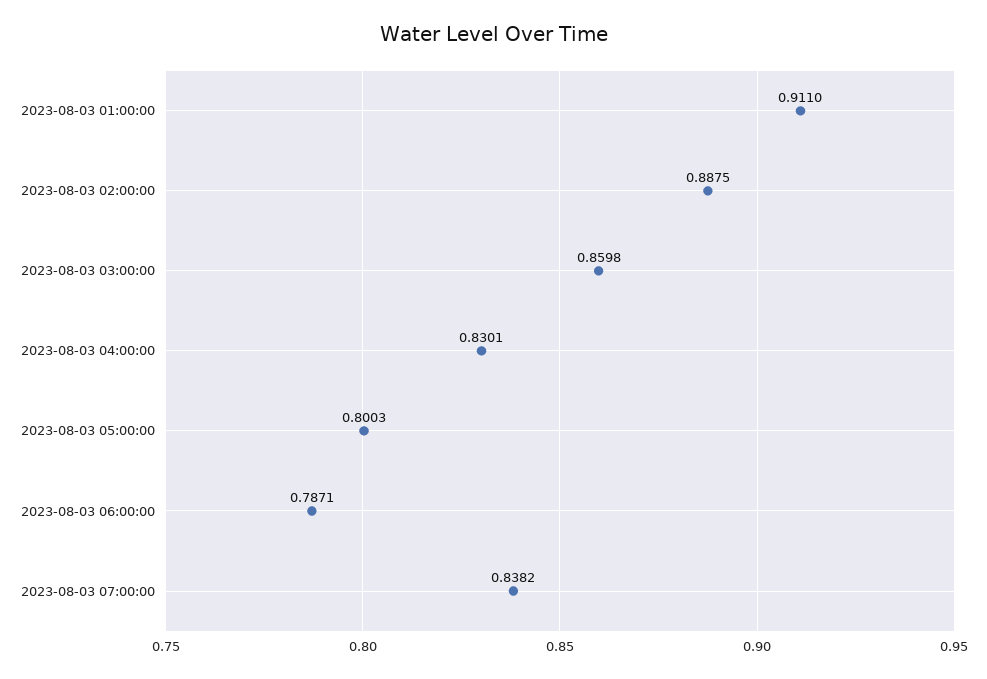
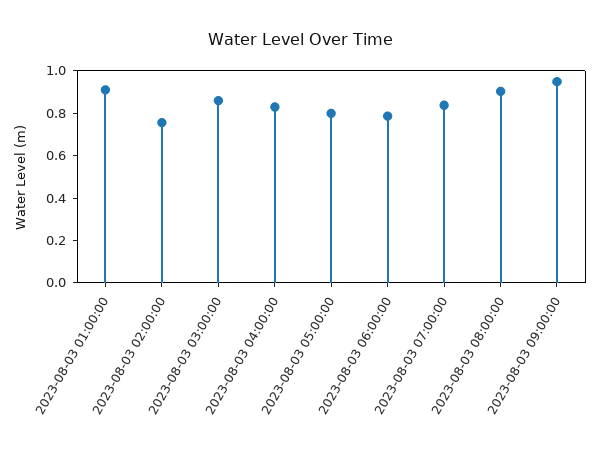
2023-08-03 02:00:00: 0.8875 -> 0.75
2023-08-03 08:00:00: none -> 0.9
2023-08-03 09:00:00: none -> 0.95

